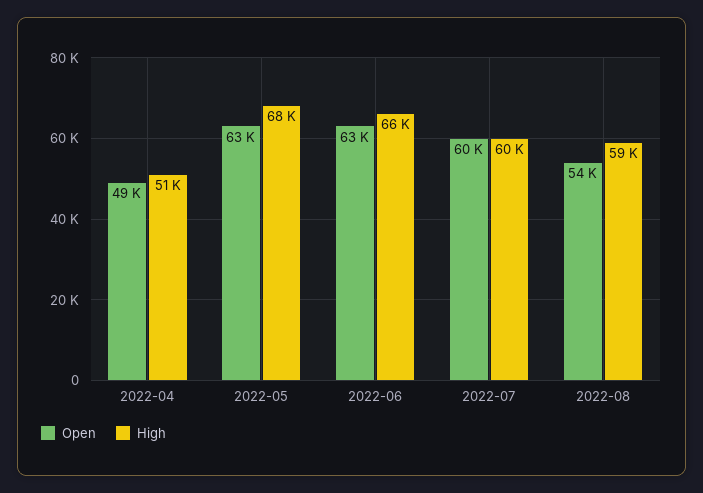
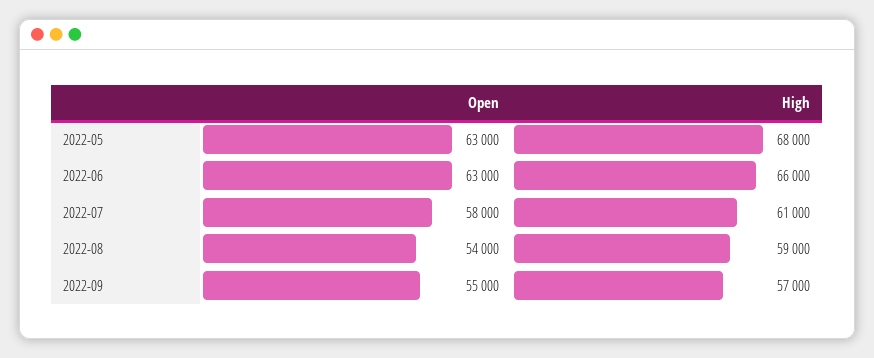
Open, 2022-04: 49000 -> none
High, 2022-04: 51000 -> none
Open, 2022-07: 60000 -> 58000
High, 2022-07: 60000 -> 61000
Open, 2022-09: none -> 55000
High, 2022-09: none -> 57000

